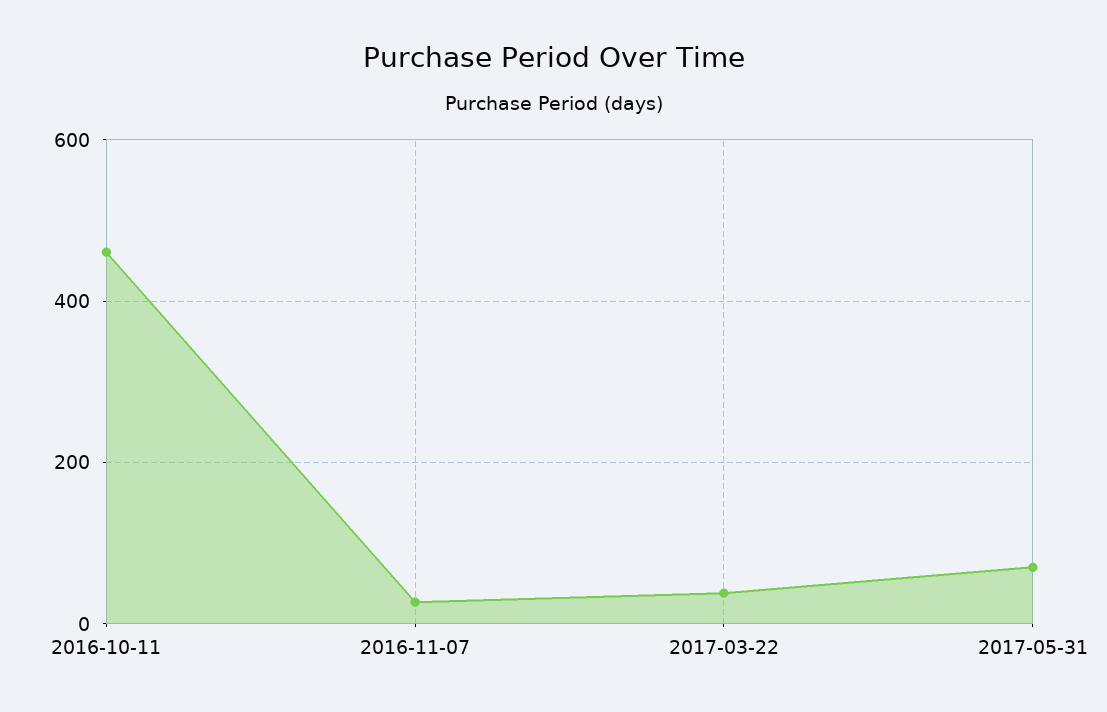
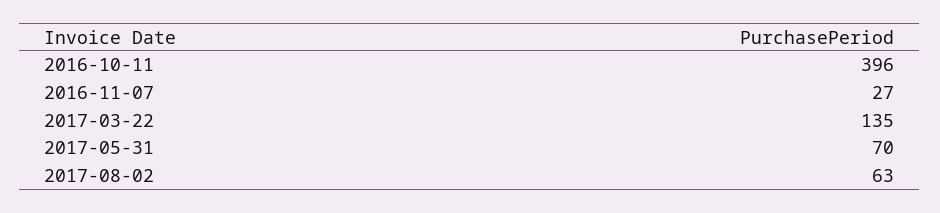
2016-10-11: 460 -> 396
2017-03-22: 40 -> 135
2017-08-02: none -> 63

